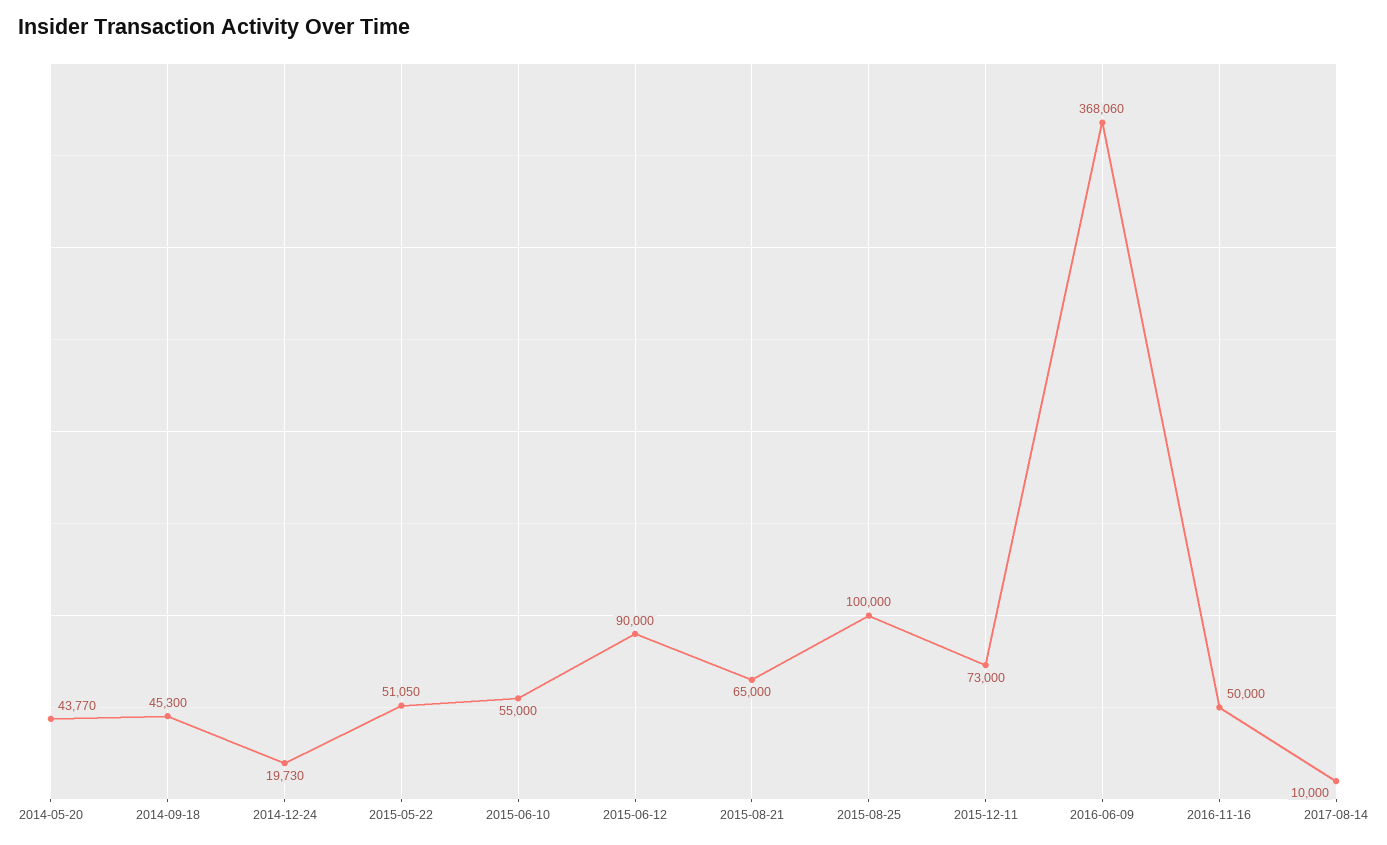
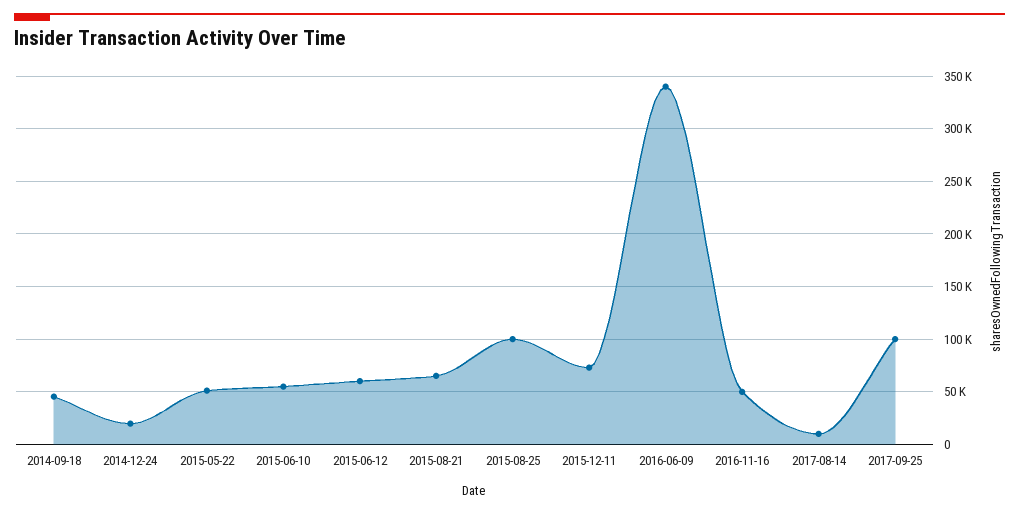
2014-05-20: 43770 -> none
2015-06-12: 90000 -> 60000
2016-06-09: 368060 -> 340000
2017-09-25: none -> 100000

